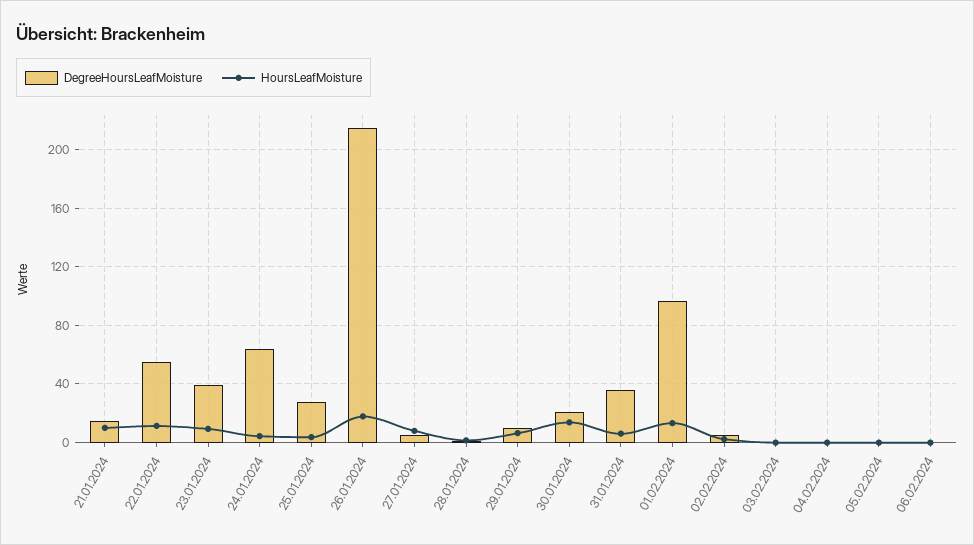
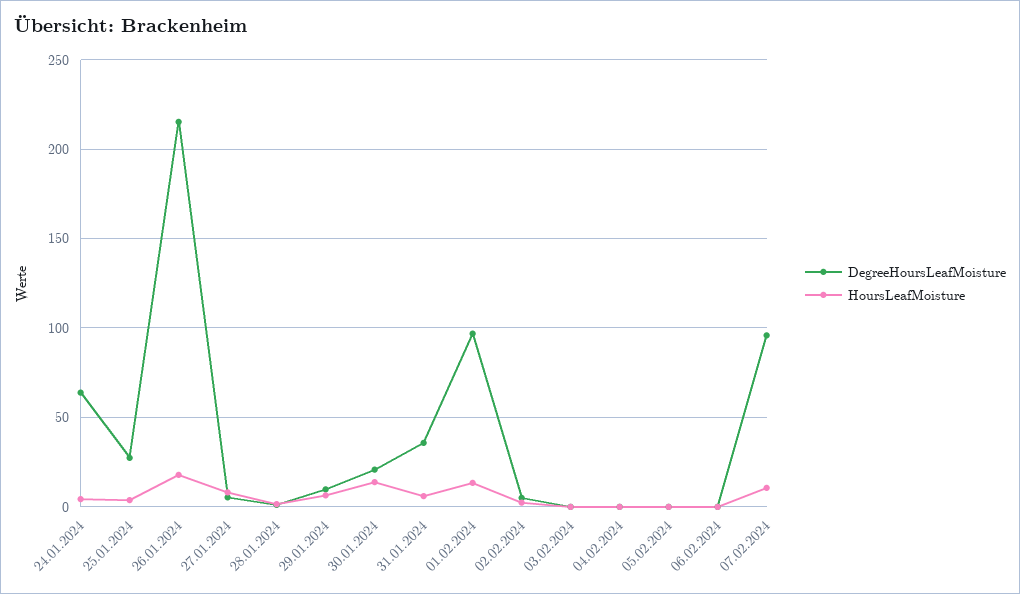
DegreeHoursLeafMoisture, 21.01.2024: 15 -> none
HoursLeafMoisture, 21.01.2024: 10 -> none
DegreeHoursLeafMoisture, 22.01.2024: 55 -> none
HoursLeafMoisture, 22.01.2024: 10 -> none
DegreeHoursLeafMoisture, 23.01.2024: 40 -> none
HoursLeafMoisture, 23.01.2024: 10 -> none
DegreeHoursLeafMoisture, 07.02.2024: none -> 95
HoursLeafMoisture, 07.02.2024: none -> 10

